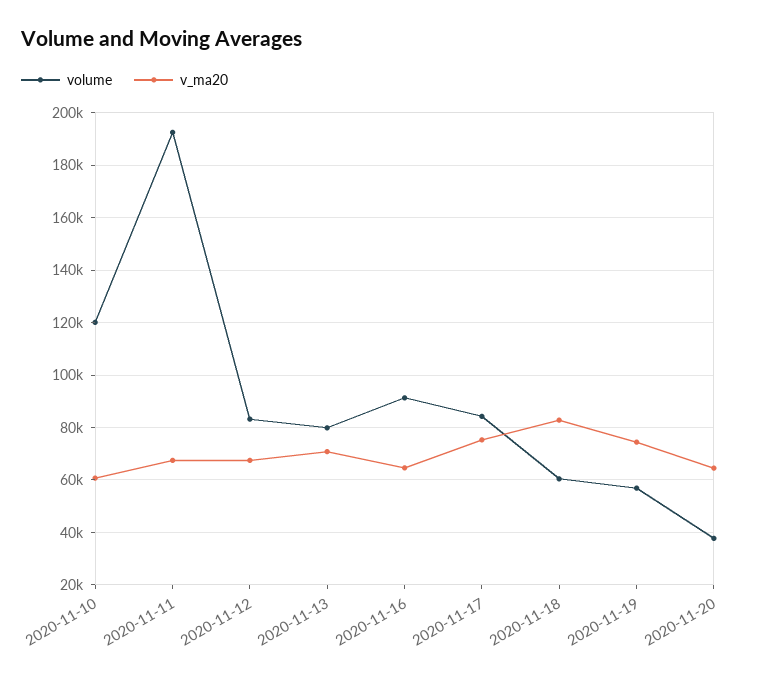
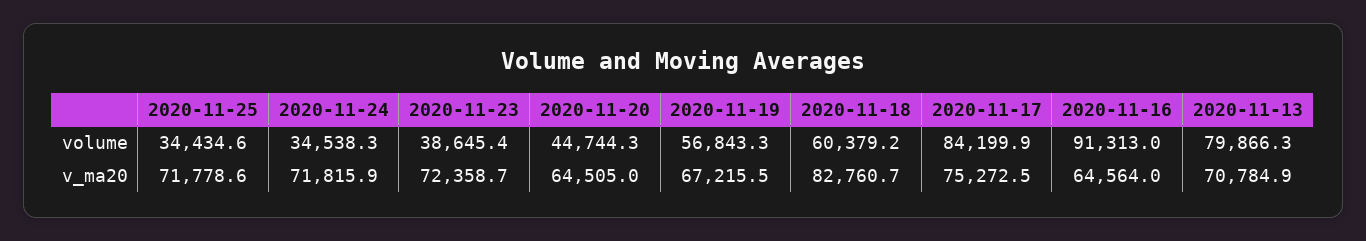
volume, 2020-11-10: 120000 -> none
v_ma20, 2020-11-10: 60000 -> none
volume, 2020-11-11: 192500 -> none
v_ma20, 2020-11-11: 67500 -> none
volume, 2020-11-12: 82500 -> none
v_ma20, 2020-11-12: 67500 -> none
v_ma20, 2020-11-19: 75000 -> 67215.5
volume, 2020-11-20: 37500 -> 44744.3
volume, 2020-11-25: none -> 34434.6
volume, 2020-11-24: none -> 34538.3
volume, 2020-11-23: none -> 38645.4
v_ma20, 2020-11-25: none -> 71778.6
v_ma20, 2020-11-24: none -> 71815.9
v_ma20, 2020-11-23: none -> 72358.7

